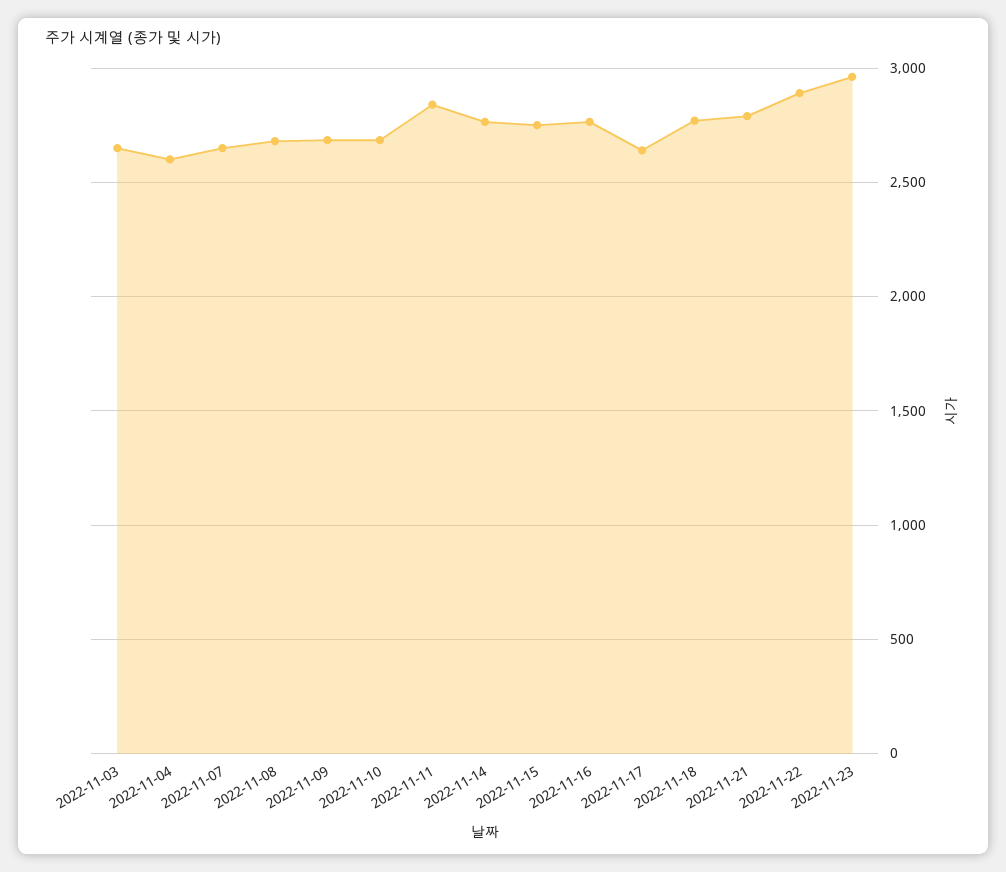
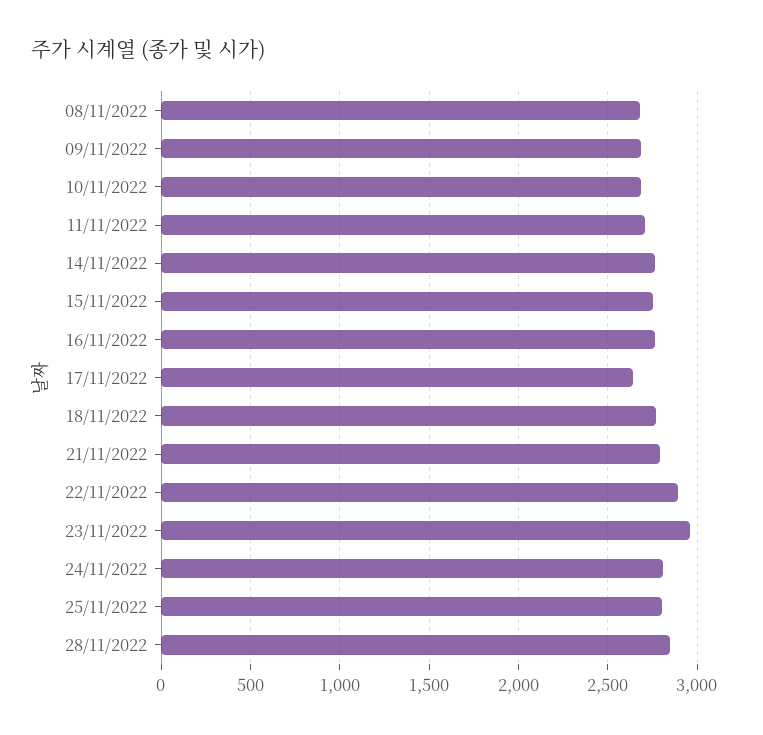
2022-11-03: 2650 -> none
2022-11-04: 2600 -> none
2022-11-07: 2650 -> none
2022-11-11: 2850 -> 2700
24/11/2022: none -> 2800
25/11/2022: none -> 2800
28/11/2022: none -> 2850

